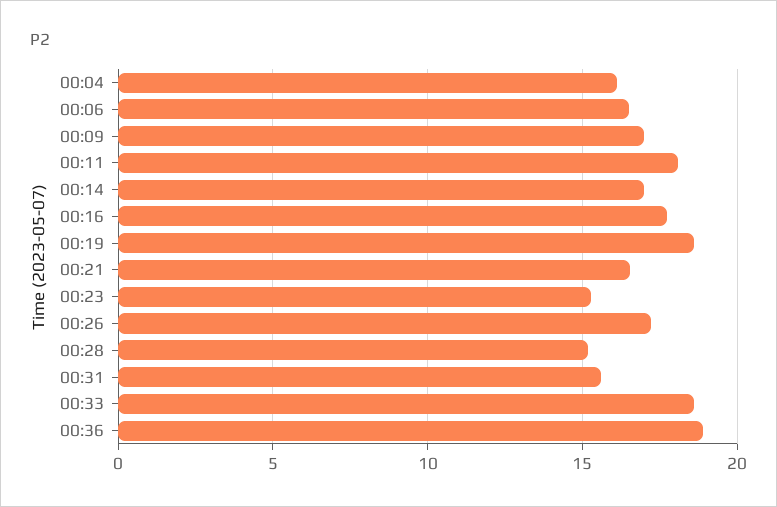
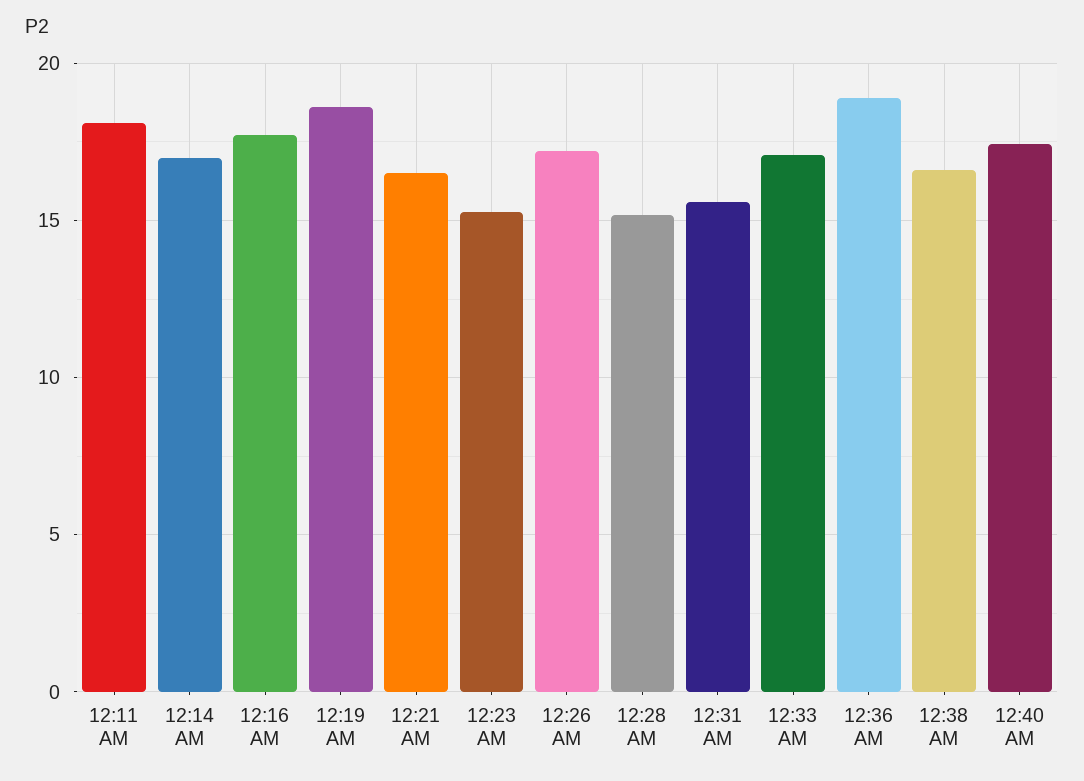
00:04: 16 -> none
00:06: 16.5 -> none
00:09: 17 -> none
00:33: 18.5 -> 17
12:38 AM: none -> 16.5
12:40 AM: none -> 17.5

